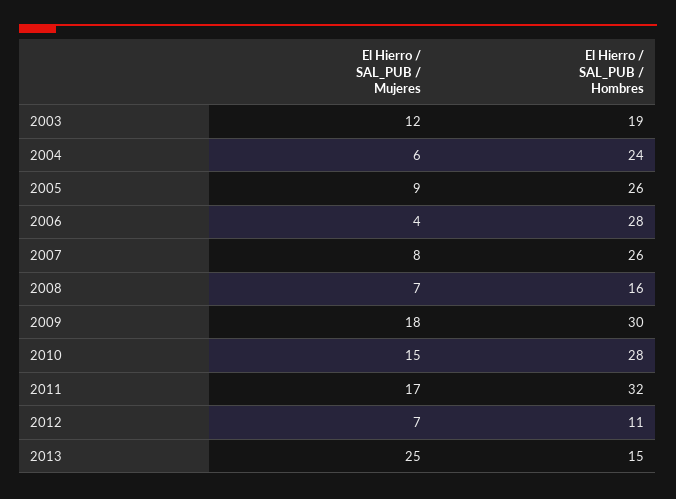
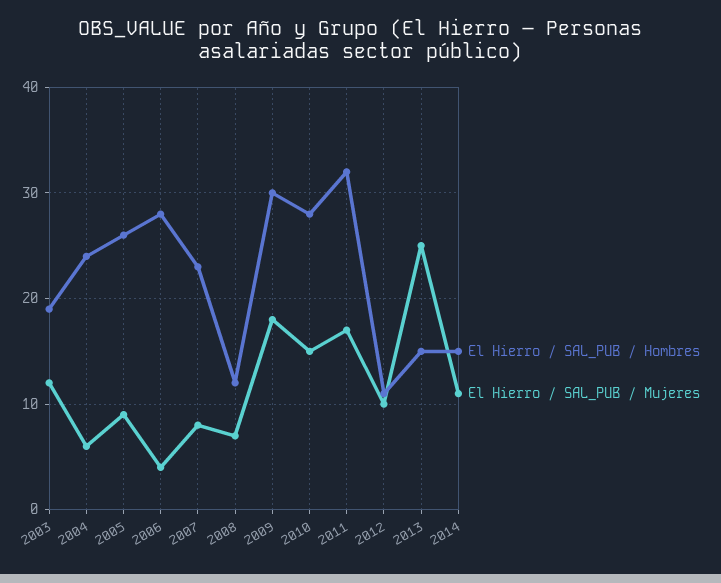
El Hierro / SAL_PUB / Hombres, 2007: 26 -> 23
El Hierro / SAL_PUB / Hombres, 2008: 16 -> 12
El Hierro / SAL_PUB / Mujeres, 2012: 7 -> 10
El Hierro / SAL_PUB / Hombres, 2014: none -> 15
El Hierro / SAL_PUB / Mujeres, 2014: none -> 11

